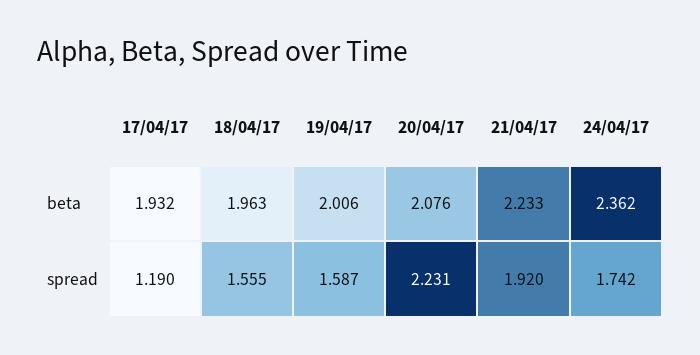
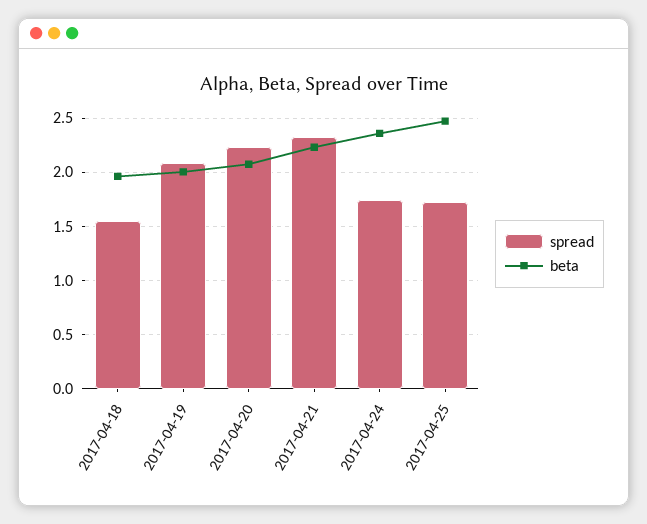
beta, 17/04/17: 1.932 -> none
spread, 17/04/17: 1.19 -> none
spread, 19/04/17: 1.587 -> 2.1
spread, 21/04/17: 1.92 -> 2.3
spread, 2017-04-25: none -> 1.7
beta, 2017-04-25: none -> 2.5

